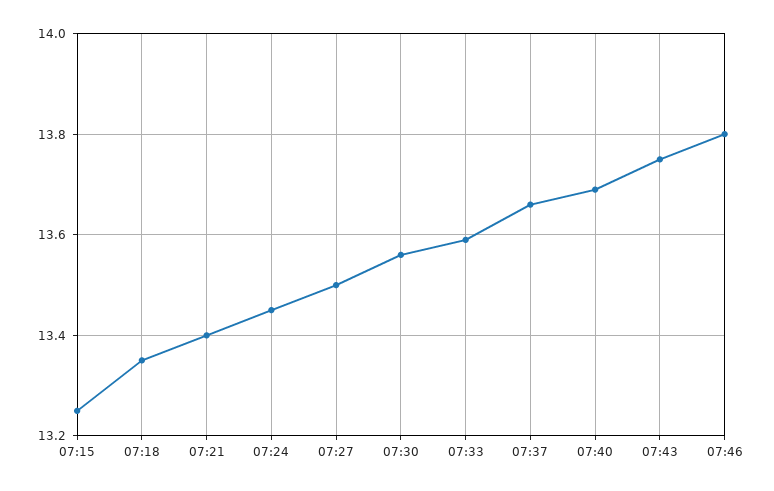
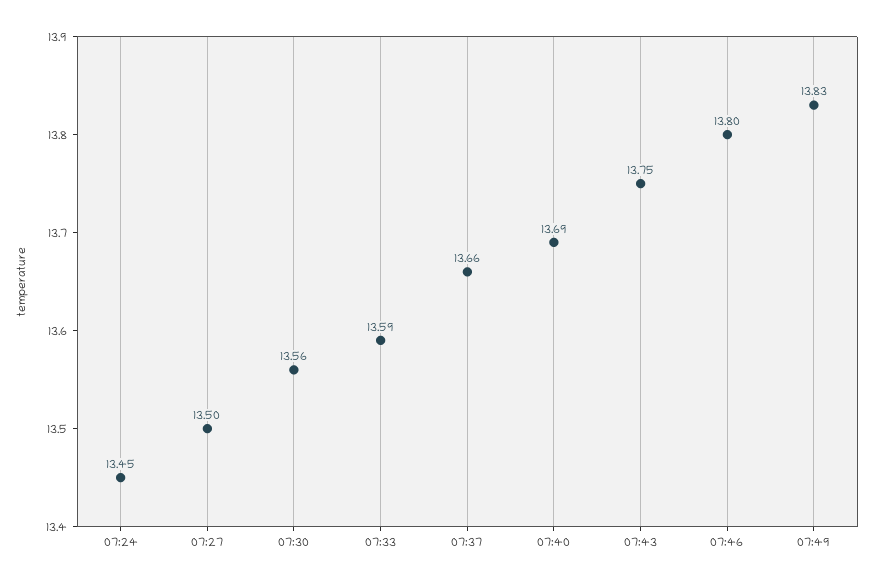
07:15: 13.25 -> none
07:18: 13.35 -> none
07:21: 13.4 -> none
07:49: none -> 13.83

